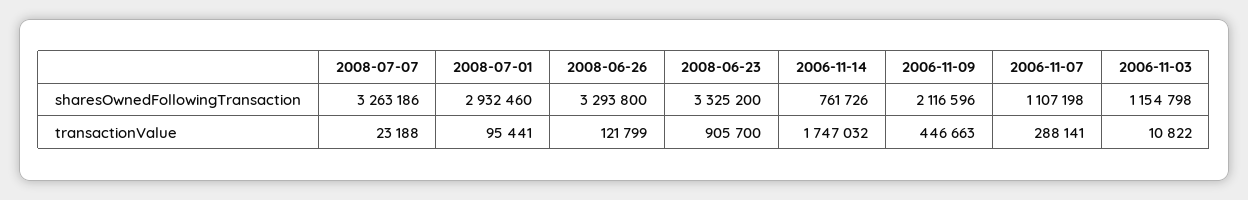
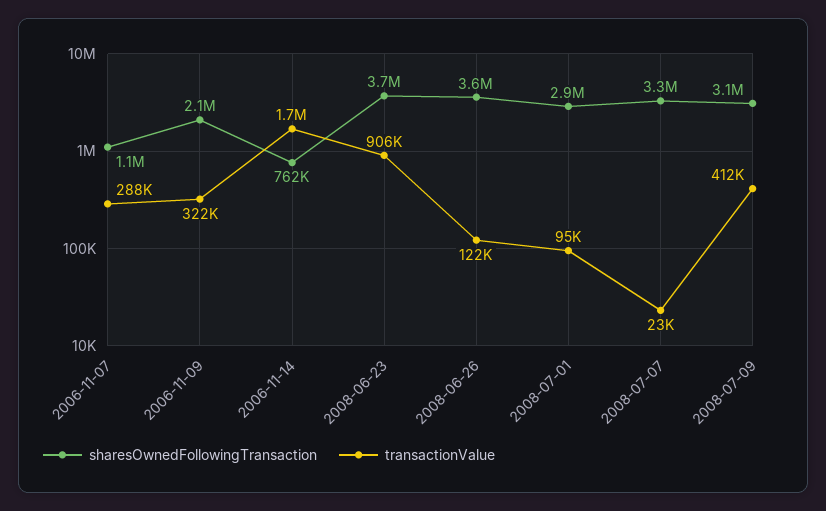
sharesOwnedFollowingTransaction, 2008-06-26: 3293800 -> 3600000
sharesOwnedFollowingTransaction, 2008-06-23: 3325200 -> 3700000
sharesOwnedFollowingTransaction, 2006-11-03: 1154798 -> none
transactionValue, 2006-11-09: 446663 -> 322000
transactionValue, 2006-11-03: 10822 -> none
sharesOwnedFollowingTransaction, 2008-07-09: none -> 3100000
transactionValue, 2008-07-09: none -> 412000

